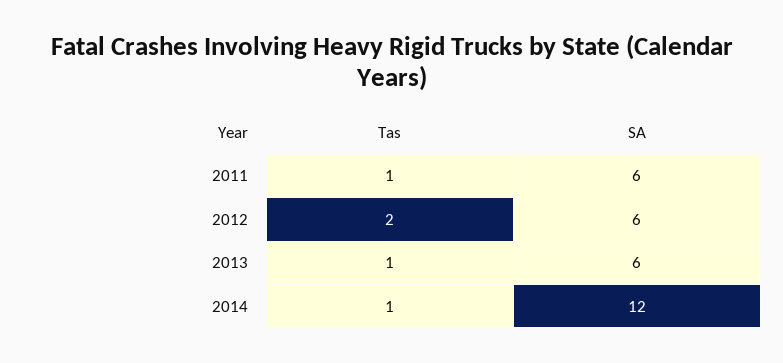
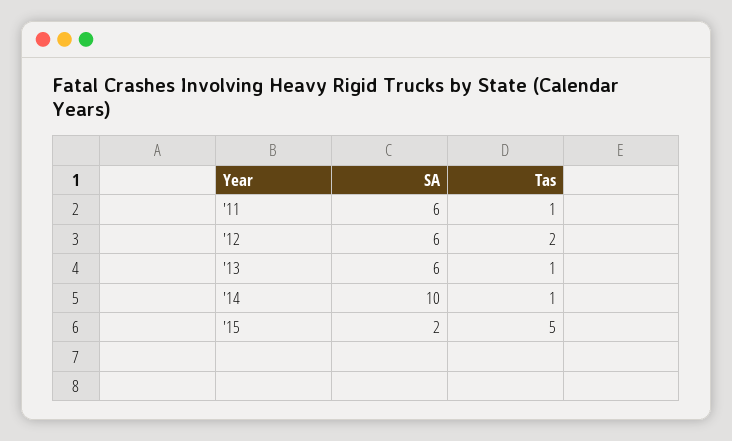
SA, 2014: 12 -> 10
SA, '15: none -> 2
Tas, '15: none -> 5

